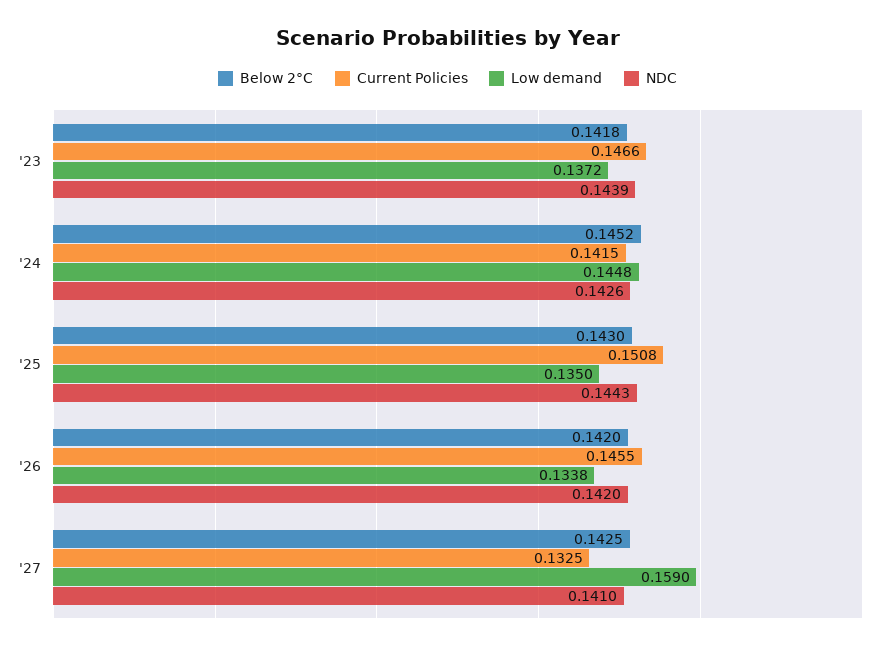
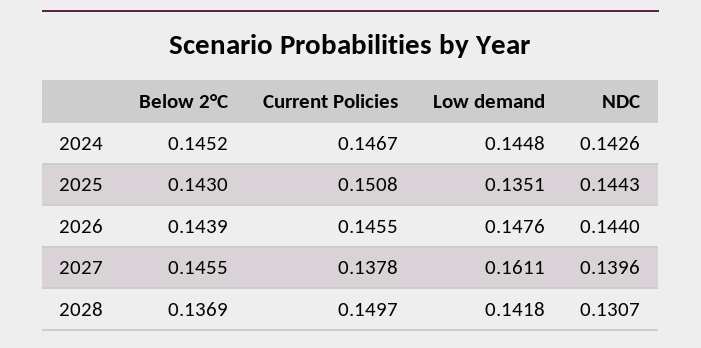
Below 2°C, '23: 0.1418 -> none
Current Policies, '23: 0.1466 -> none
Low demand, '23: 0.1372 -> none
NDC, '23: 0.1439 -> none
Current Policies, '24: 0.1415 -> 0.1467
Low demand, '25: 0.135 -> 0.1351
Below 2°C, '26: 0.142 -> 0.1439
Low demand, '26: 0.1338 -> 0.1476
NDC, '26: 0.142 -> 0.144
Below 2°C, '27: 0.1425 -> 0.1455
Current Policies, '27: 0.1325 -> 0.1378
Low demand, '27: 0.159 -> 0.1611
NDC, '27: 0.141 -> 0.1396
Below 2°C, 2028: none -> 0.1369
Current Policies, 2028: none -> 0.1497
Low demand, 2028: none -> 0.1418
NDC, 2028: none -> 0.1307

